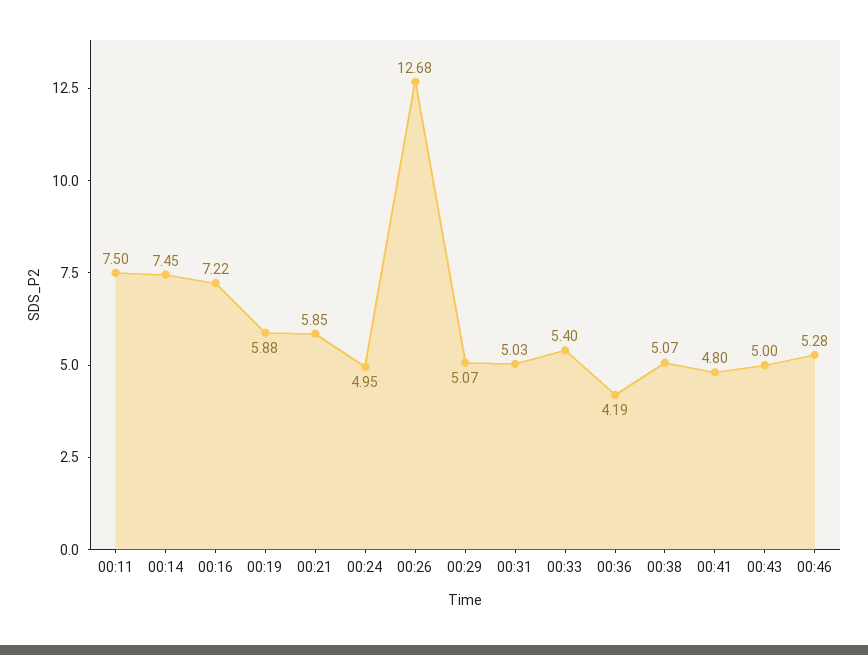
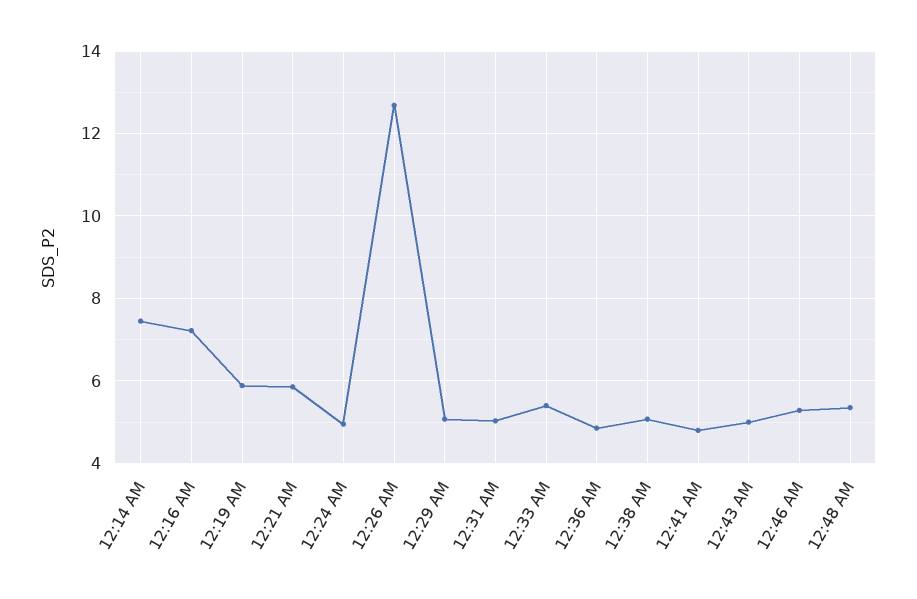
00:11: 7.5 -> none
00:36: 4.19 -> 4.8
12:48 AM: none -> 5.4

